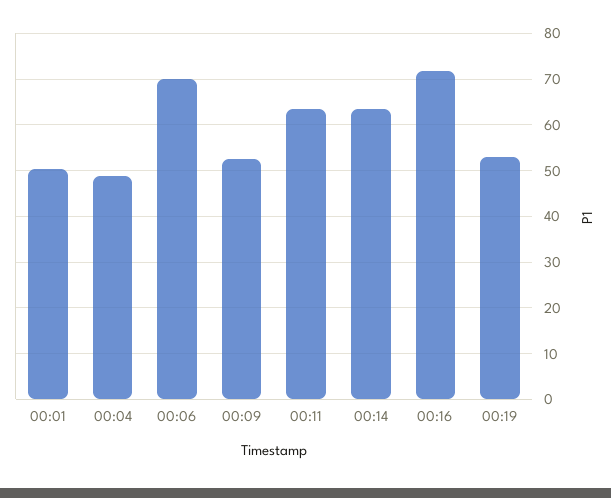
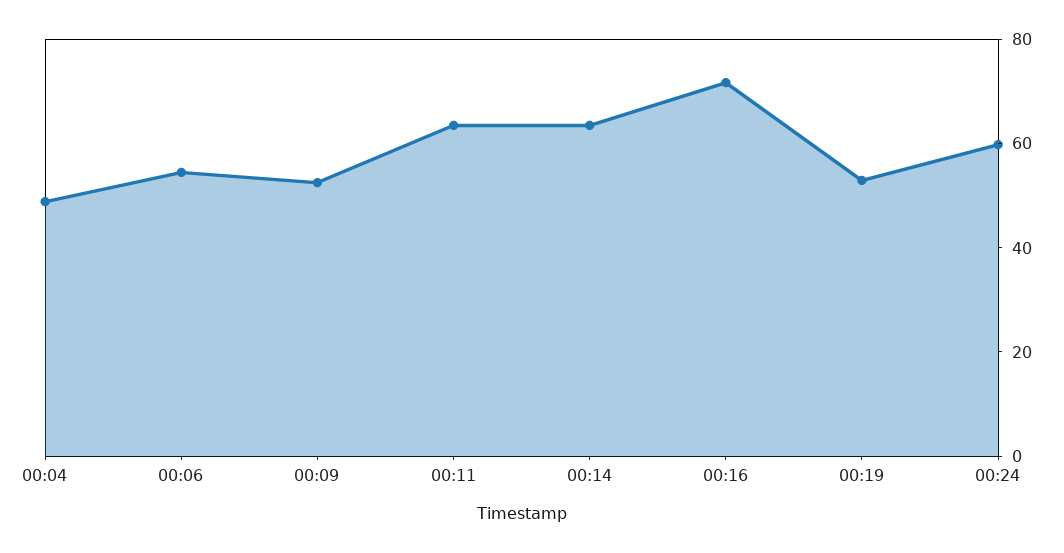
00:01: 50 -> none
00:06: 70 -> 55
00:24: none -> 60

